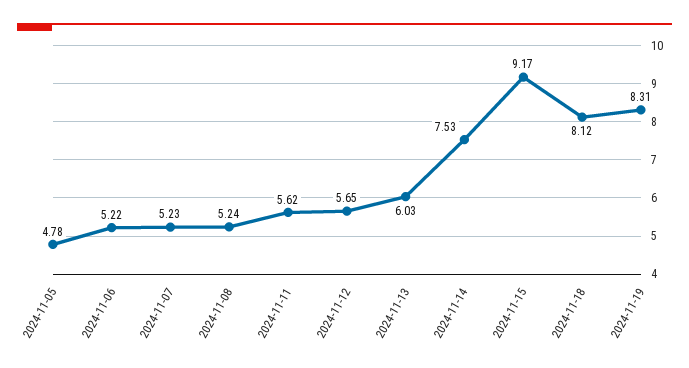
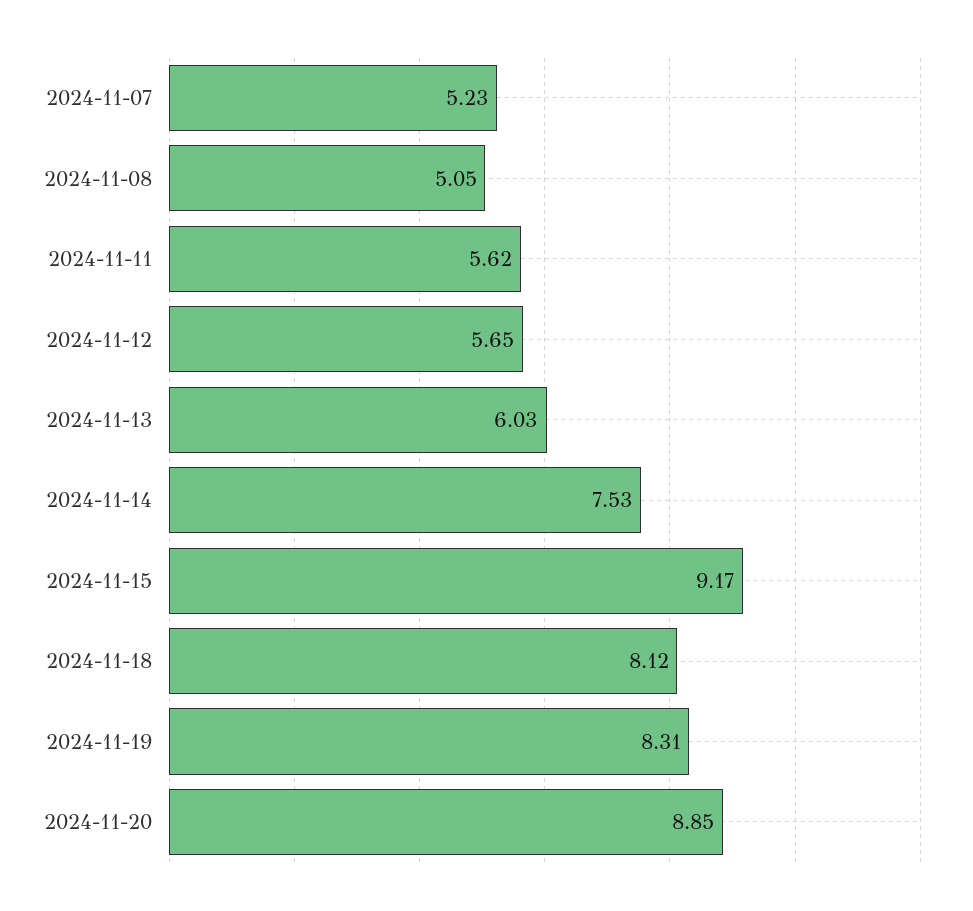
2024-11-05: 4.78 -> none
2024-11-06: 5.22 -> none
2024-11-08: 5.24 -> 5.05
2024-11-20: none -> 8.85

